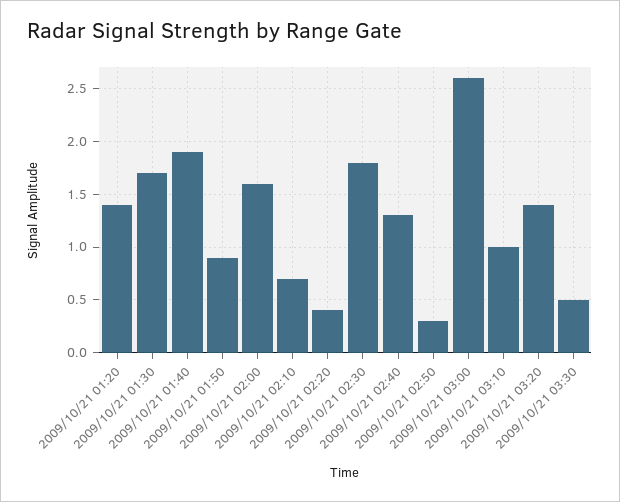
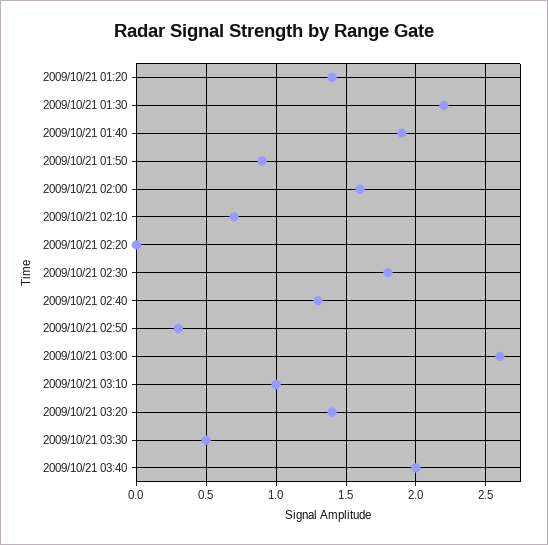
2009/10/21 01:30: 1.7 -> 2.2
2009/10/21 02:20: 0.4 -> 0
2009/10/21 03:40: none -> 2

